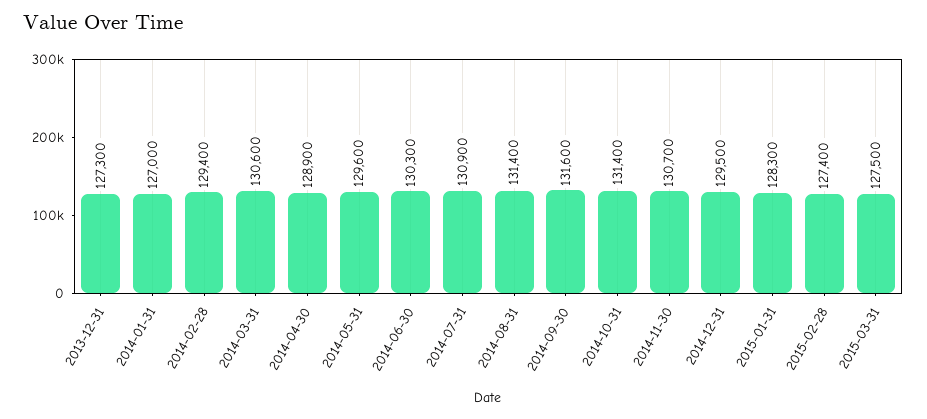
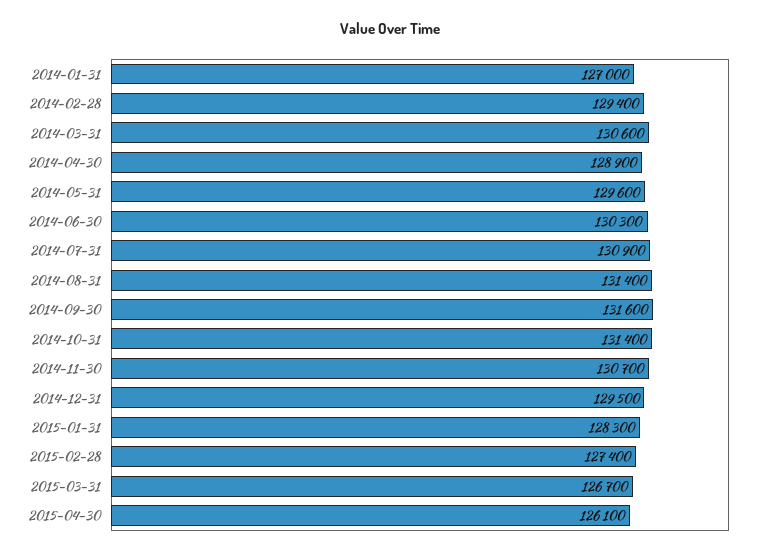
2013-12-31: 127300 -> none
2015-03-31: 127500 -> 126700
2015-04-30: none -> 126100

